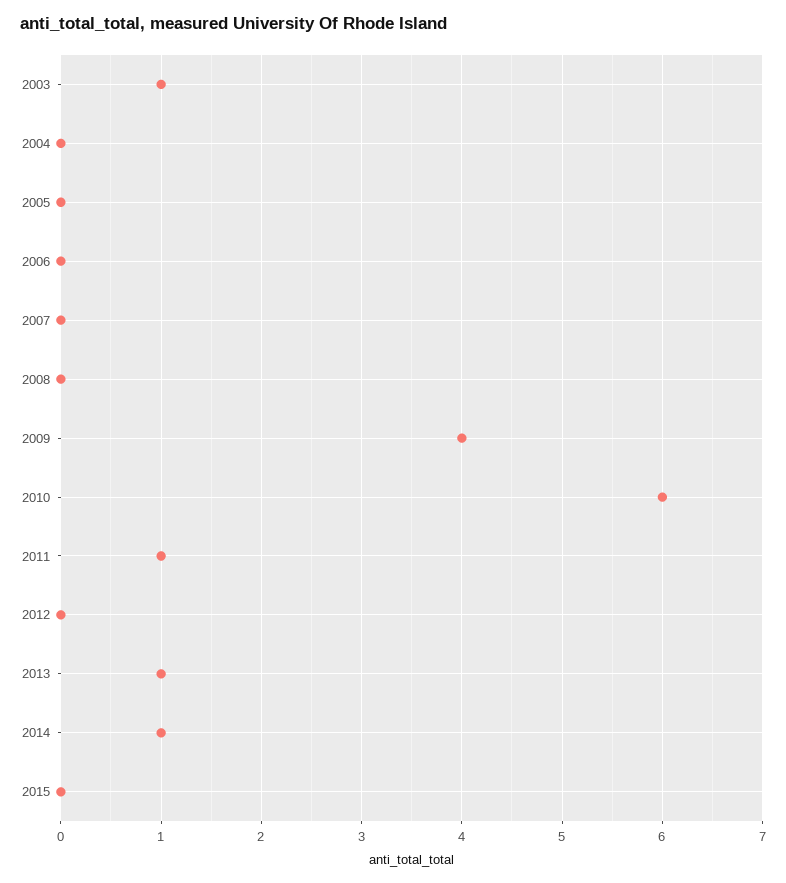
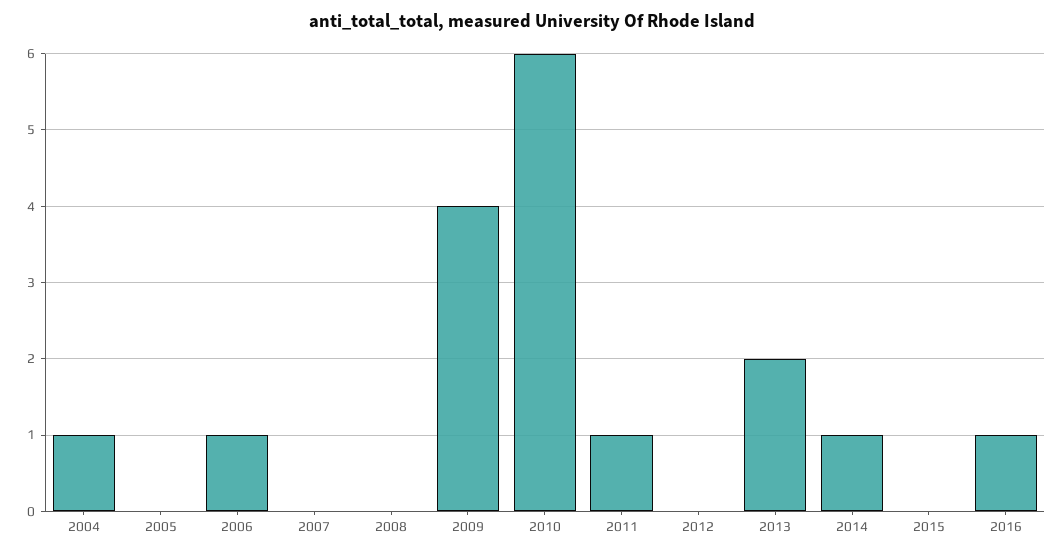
2003: 1 -> none
2004: 0 -> 1
2006: 0 -> 1
2013: 1 -> 2
2016: none -> 1

